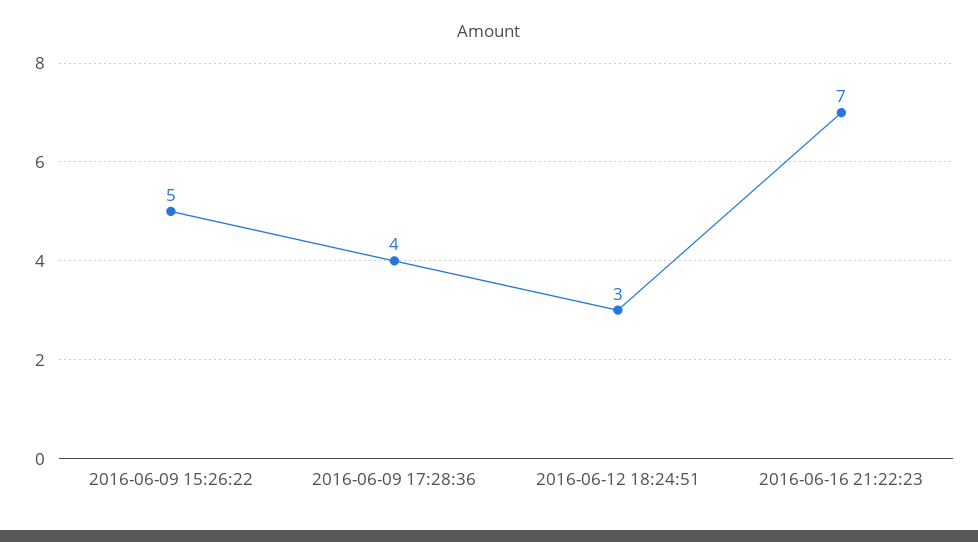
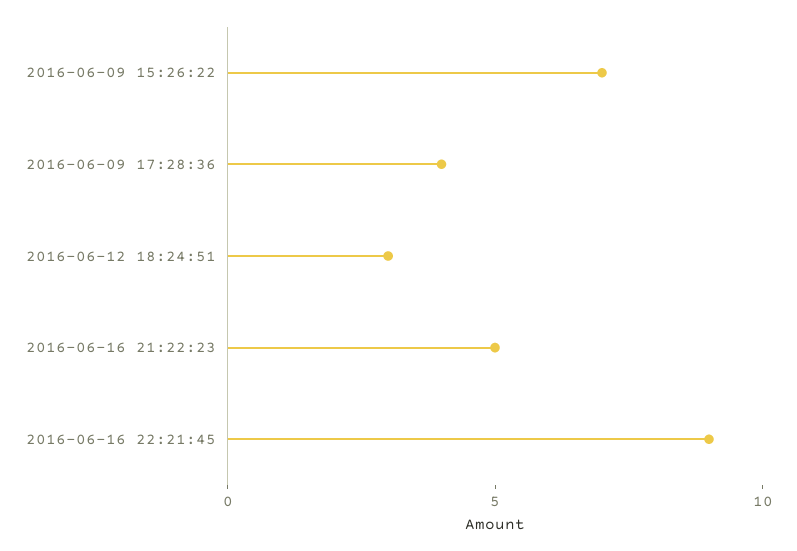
2016-06-09 15:26:22: 5 -> 7
2016-06-16 21:22:23: 7 -> 5
2016-06-16 22:21:45: none -> 9

